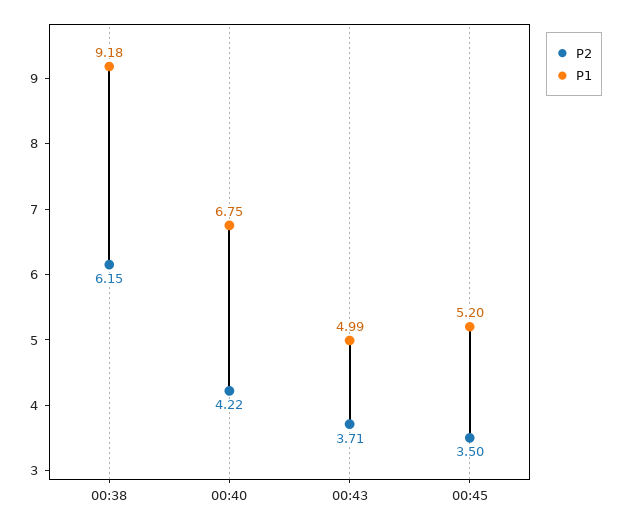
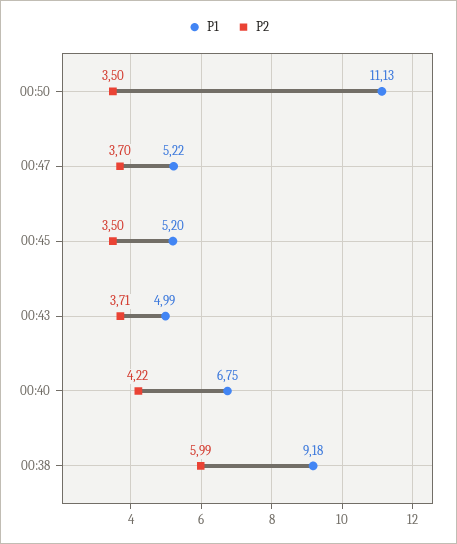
P2, 00:38: 6.15 -> 5.99
P1, 00:50: none -> 11.13
P2, 00:50: none -> 3.5
P1, 00:47: none -> 5.22
P2, 00:47: none -> 3.7

